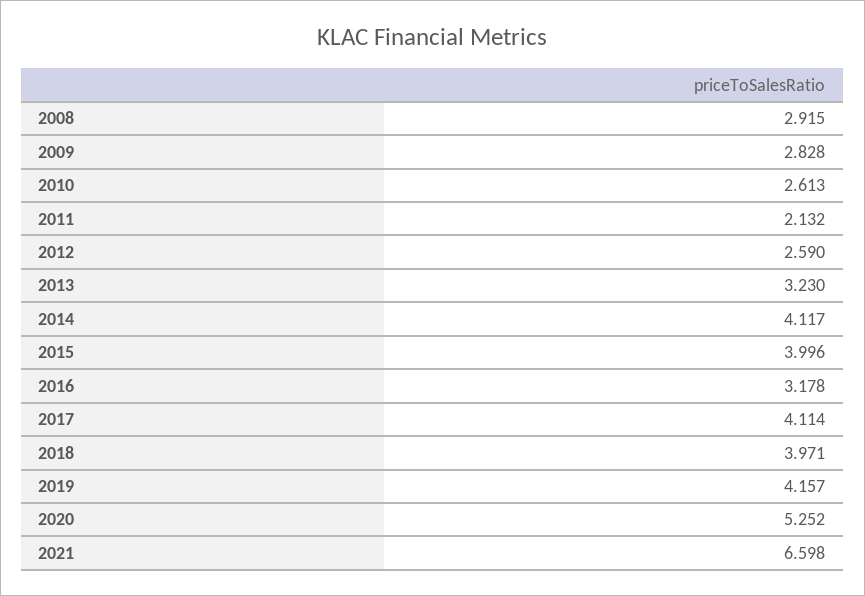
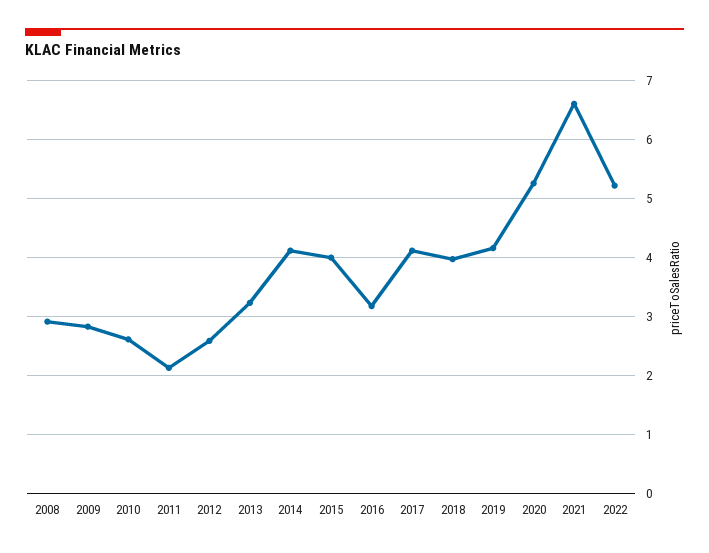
2022: none -> 5.2

